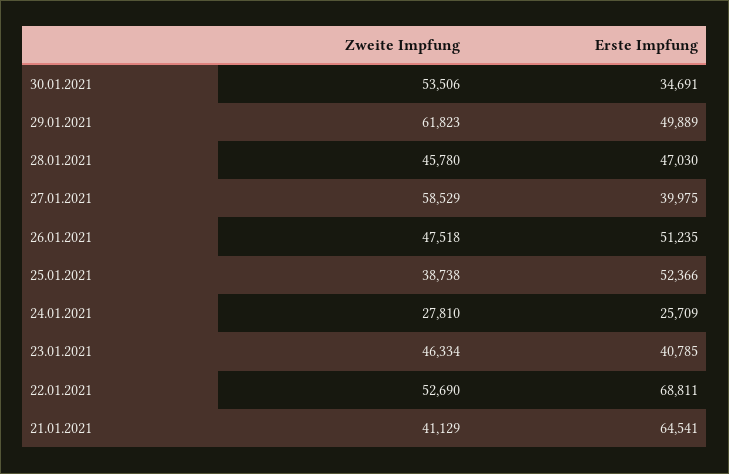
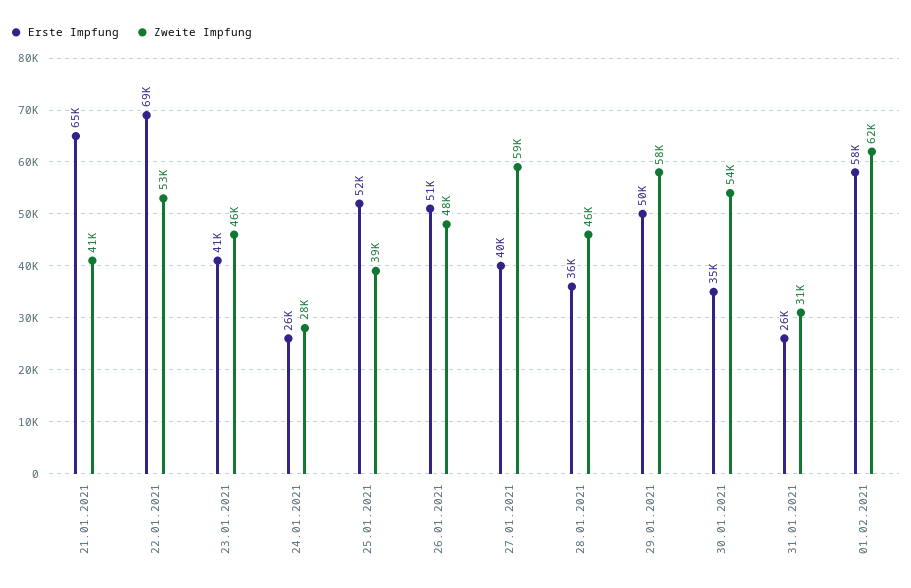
Zweite Impfung, 29.01.2021: 61823 -> 58000
Erste Impfung, 28.01.2021: 47030 -> 36000
Erste Impfung, 31.01.2021: none -> 26000
Zweite Impfung, 31.01.2021: none -> 31000
Erste Impfung, 01.02.2021: none -> 58000
Zweite Impfung, 01.02.2021: none -> 62000

